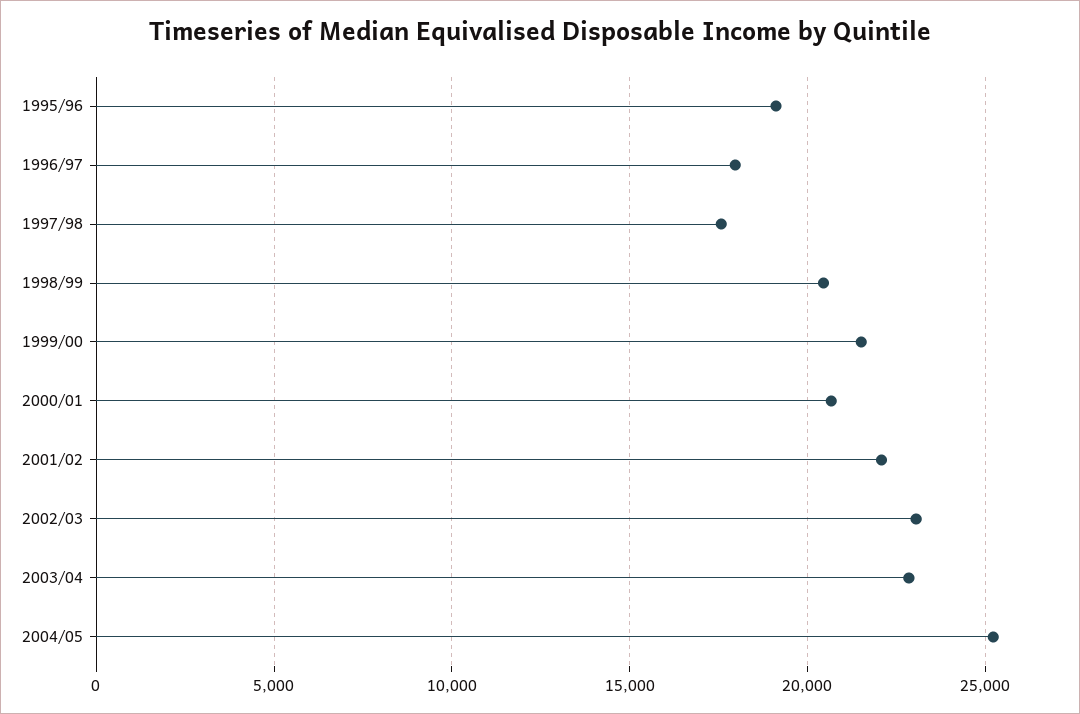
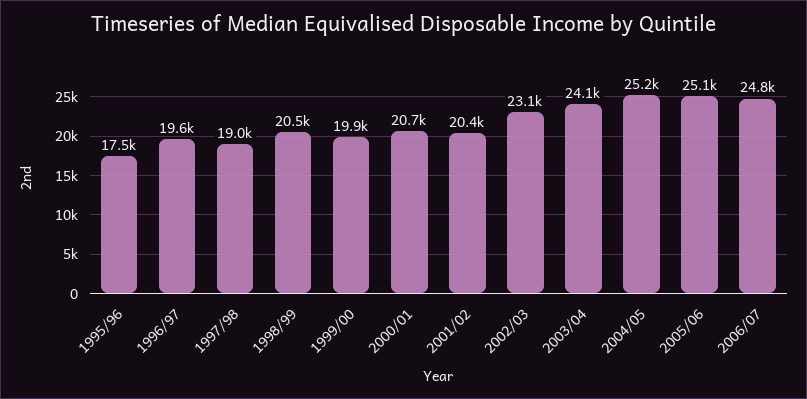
1995/96: 19000 -> 17500
1996/97: 18000 -> 19600
1997/98: 17500 -> 19000
1999/00: 21500 -> 19900
2001/02: 22000 -> 20400
2003/04: 23000 -> 24100
2005/06: none -> 25100
2006/07: none -> 24800

